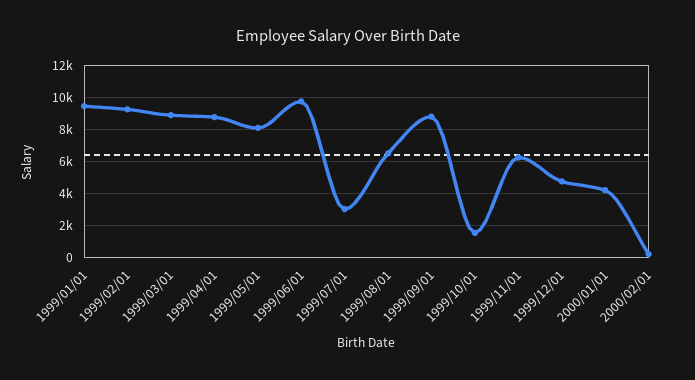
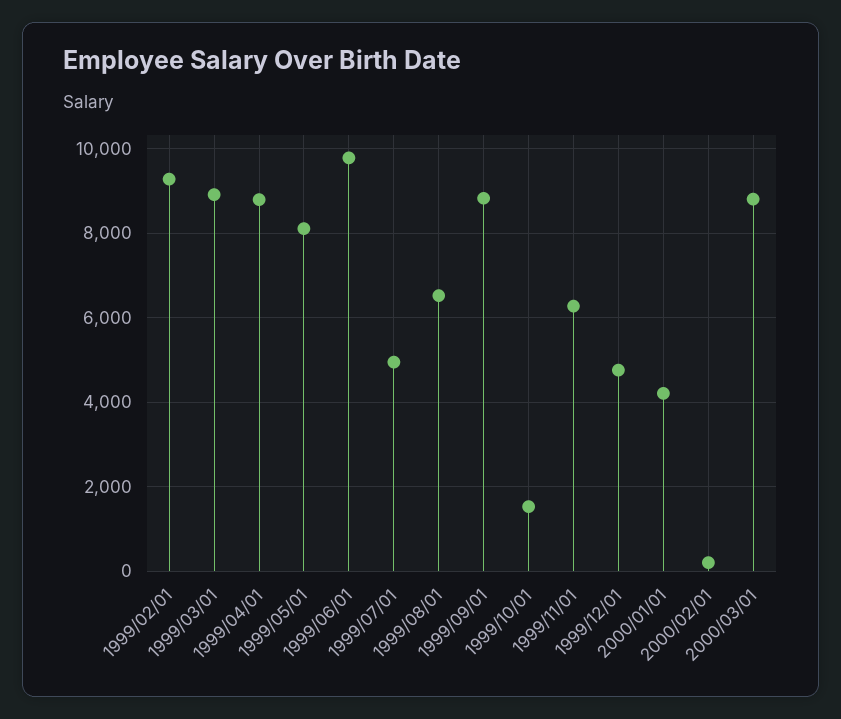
1999/01/01: 9500 -> none
1999/07/01: 3000 -> 5000
2000/03/01: none -> 8800

